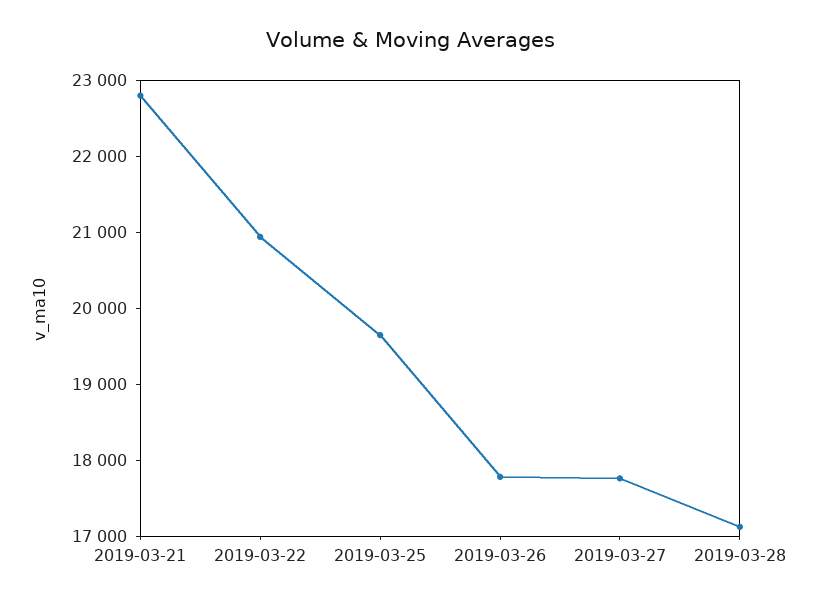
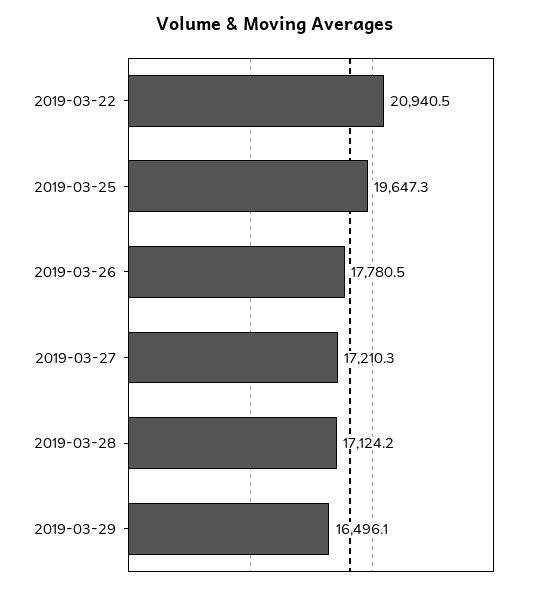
2019-03-21: 22800 -> none
2019-03-27: 17800 -> 17210.3
2019-03-29: none -> 16496.1

